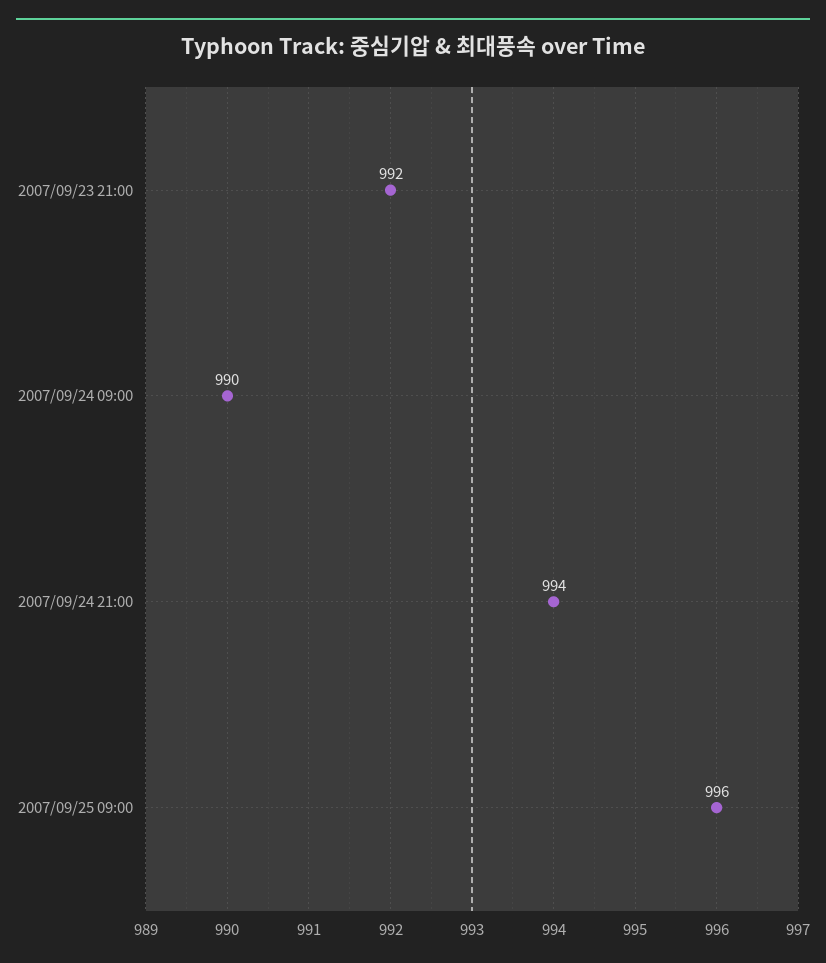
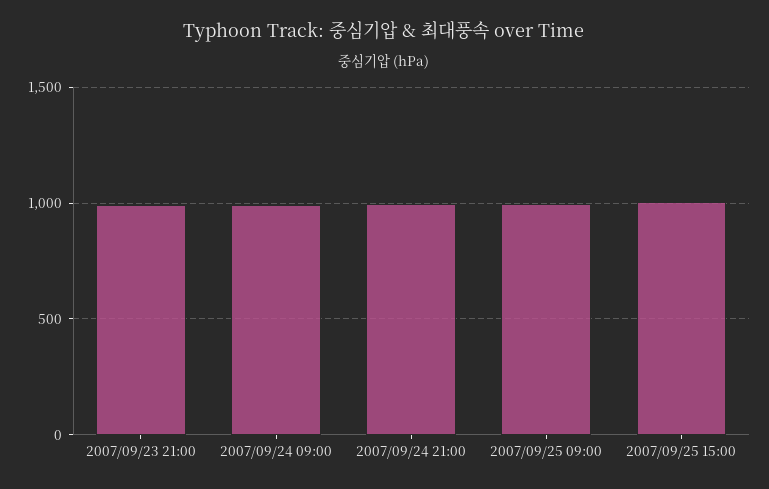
2007/09/25 15:00: none -> 1000

